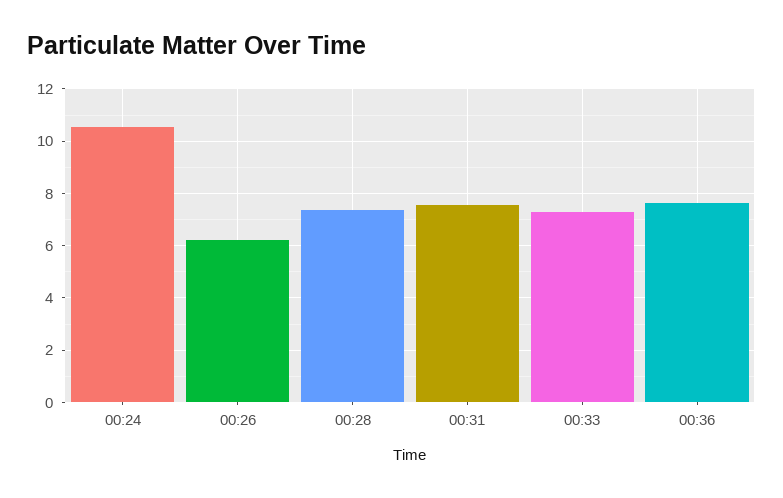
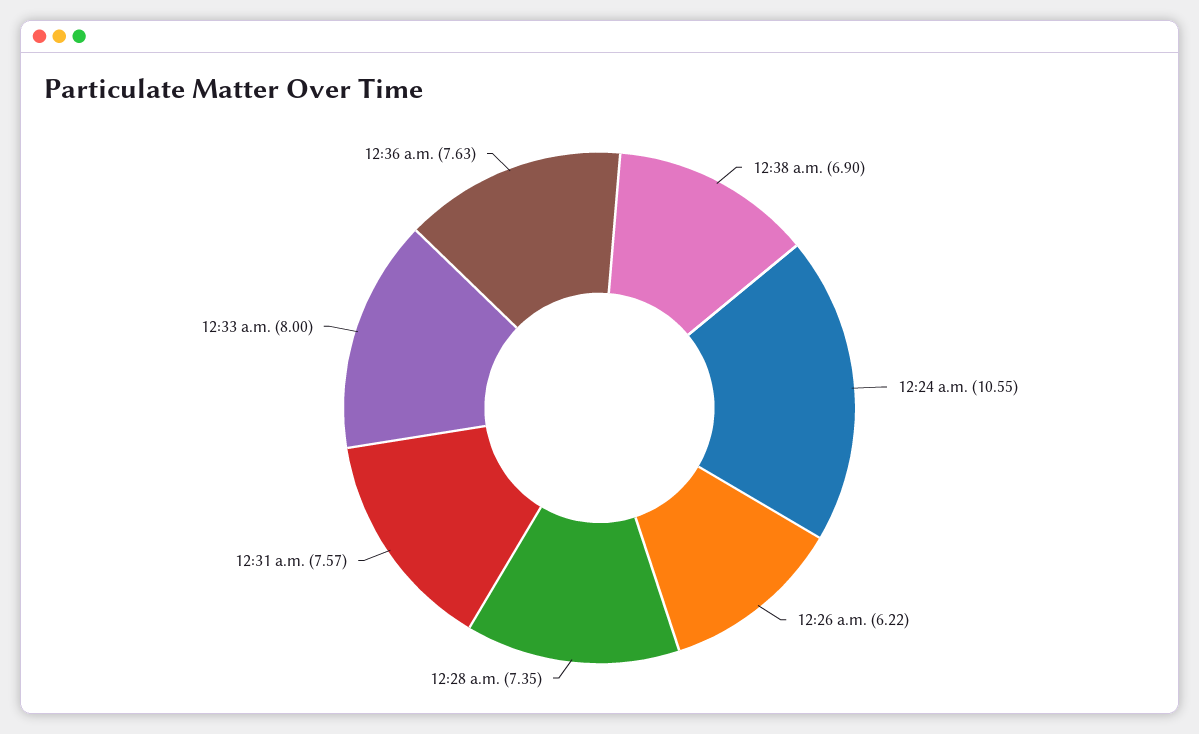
00:33: 7.25 -> 8
12:38 a.m.: none -> 6.9

